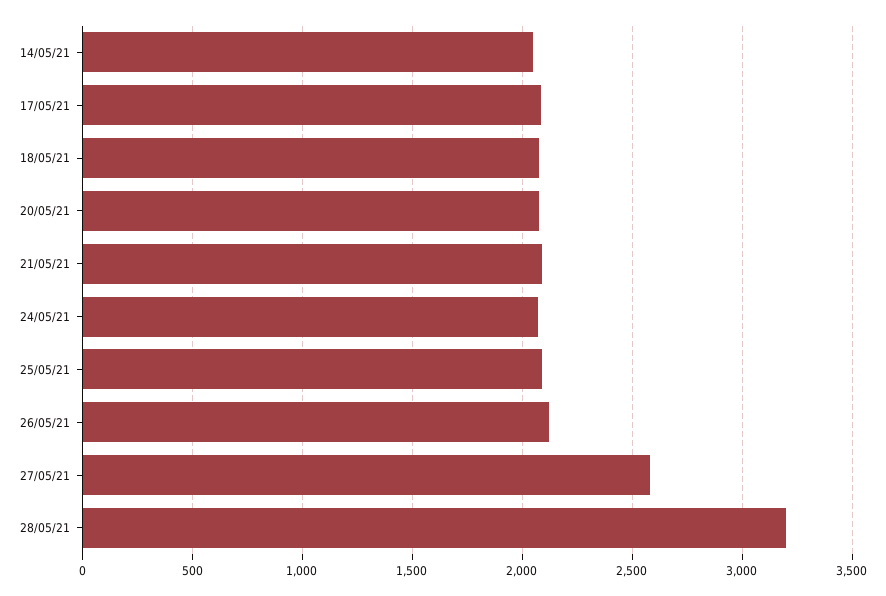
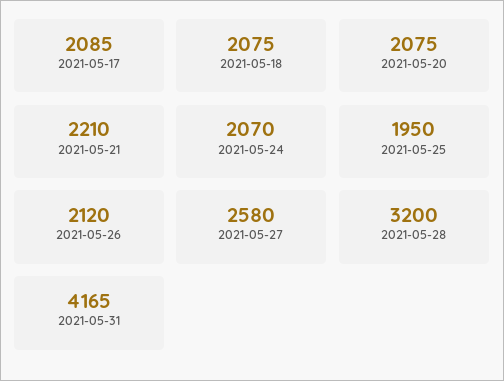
14/05/21: 2050 -> none
21/05/21: 2100 -> 2210
25/05/21: 2100 -> 1950
2021-05-31: none -> 4165

